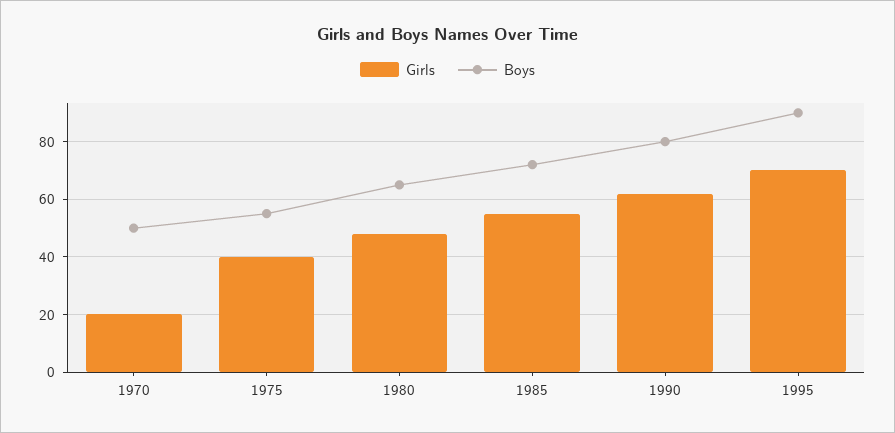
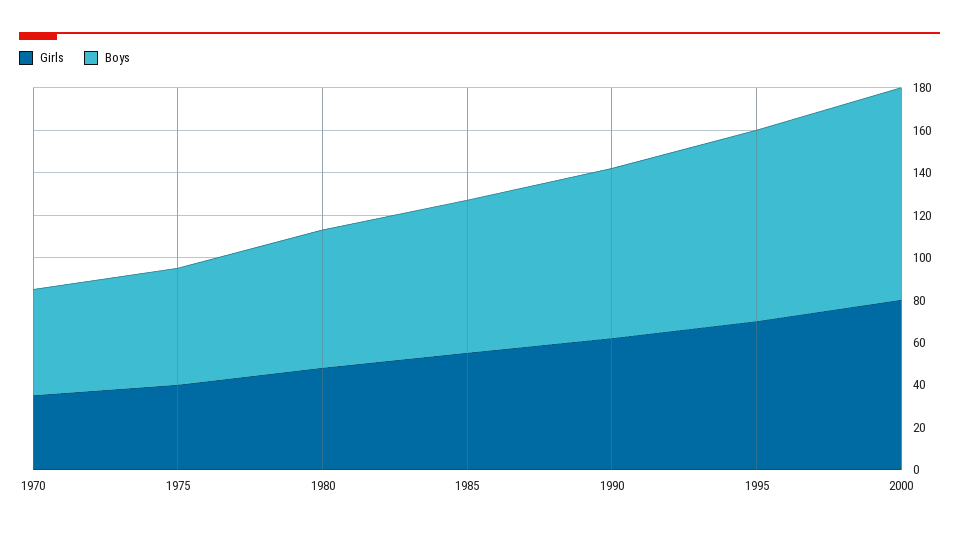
Girls, 1970: 20 -> 35
Girls, 2000: none -> 80
Boys, 2000: none -> 100

